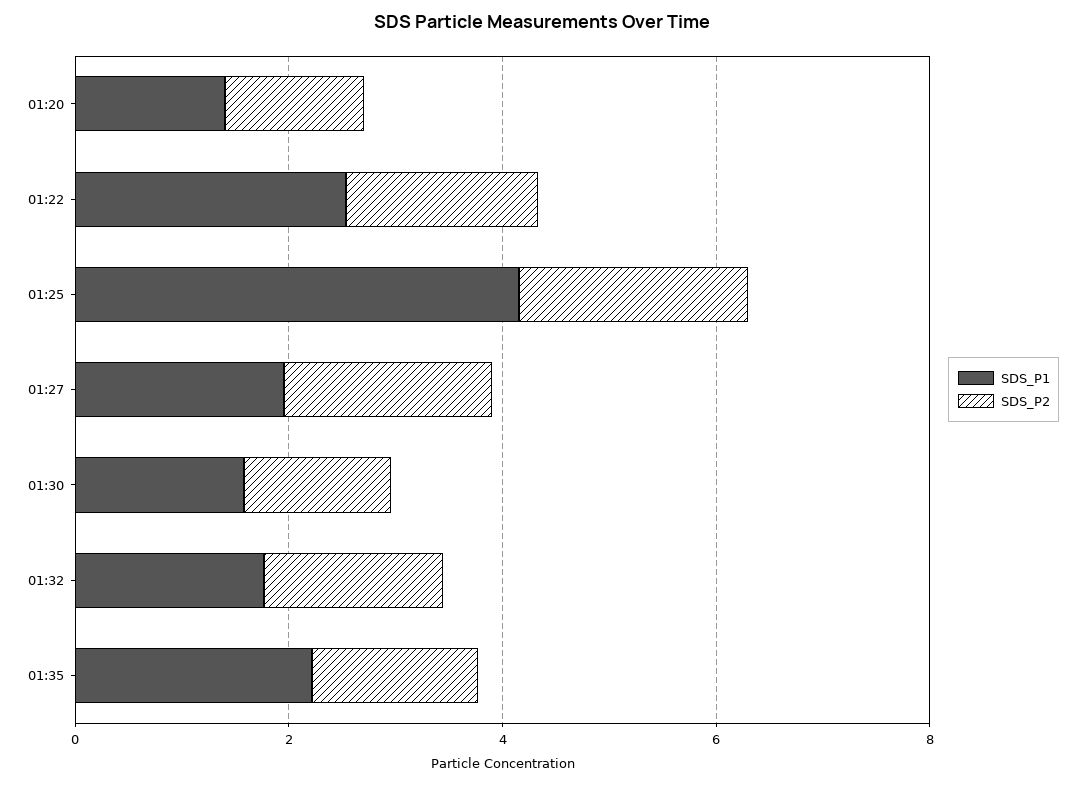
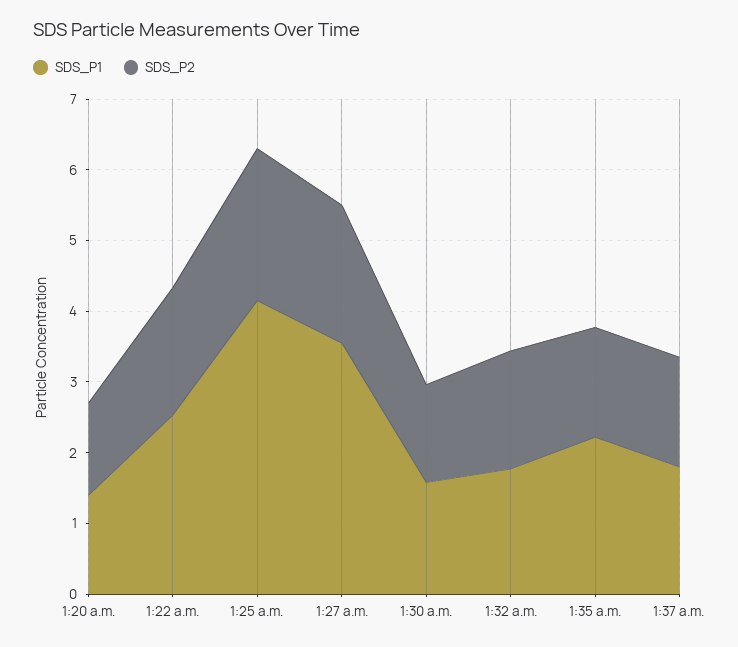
SDS_P1, 01:27: 2 -> 3.6
SDS_P1, 1:37 a.m.: none -> 1.8
SDS_P2, 1:37 a.m.: none -> 1.6

